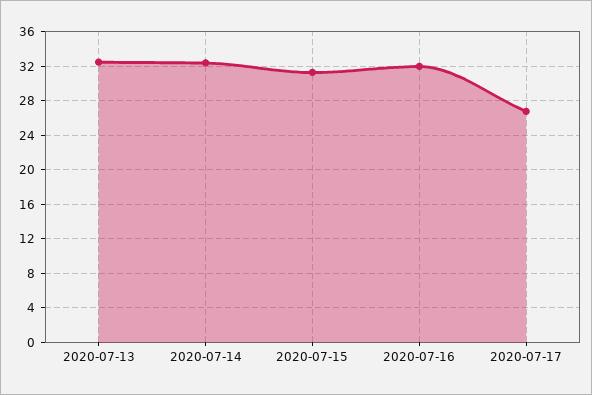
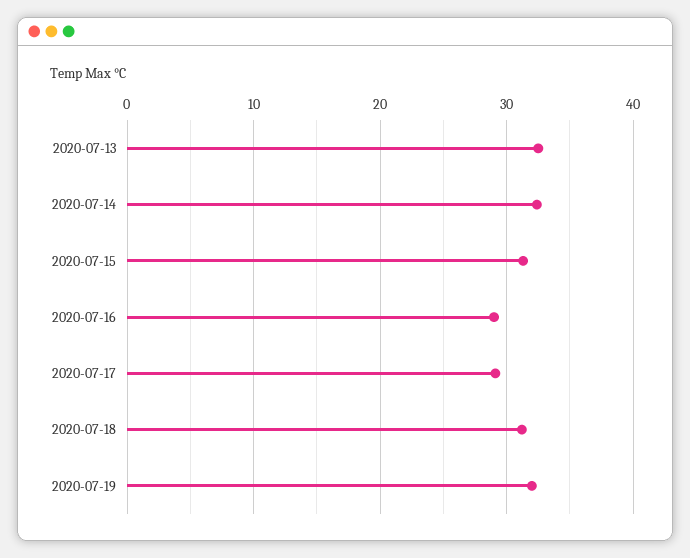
2020-07-16: 32 -> 29
2020-07-17: 27 -> 29
2020-07-18: none -> 31
2020-07-19: none -> 32

